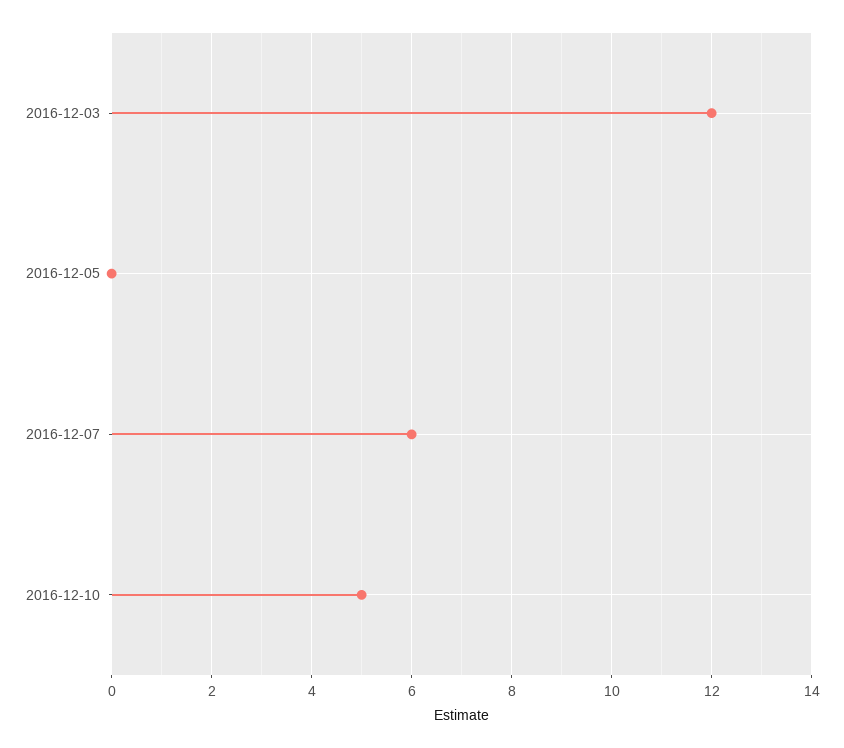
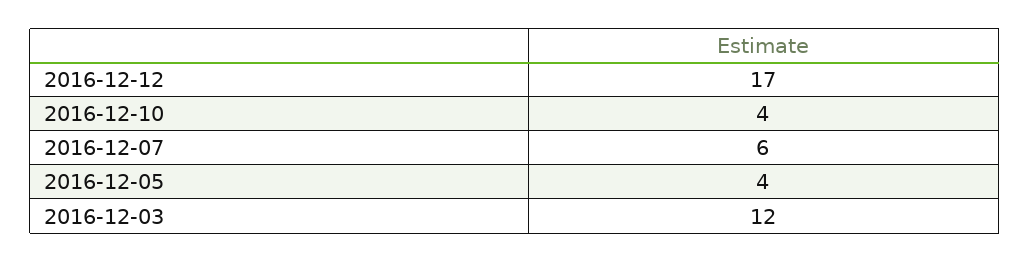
2016-12-05: 0 -> 4
2016-12-10: 5 -> 4
2016-12-12: none -> 17

